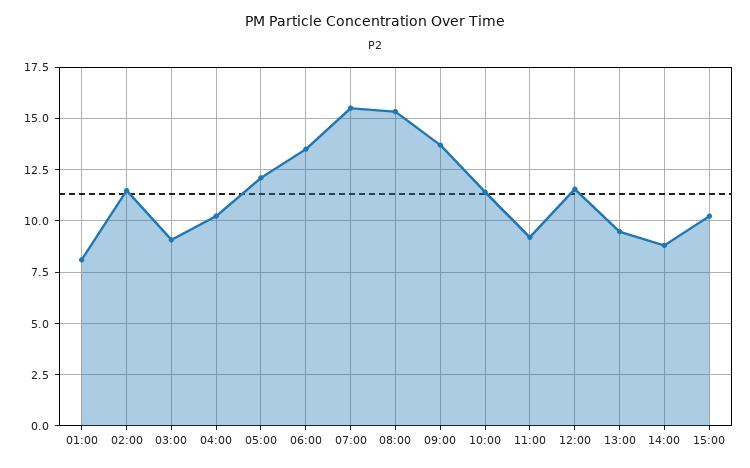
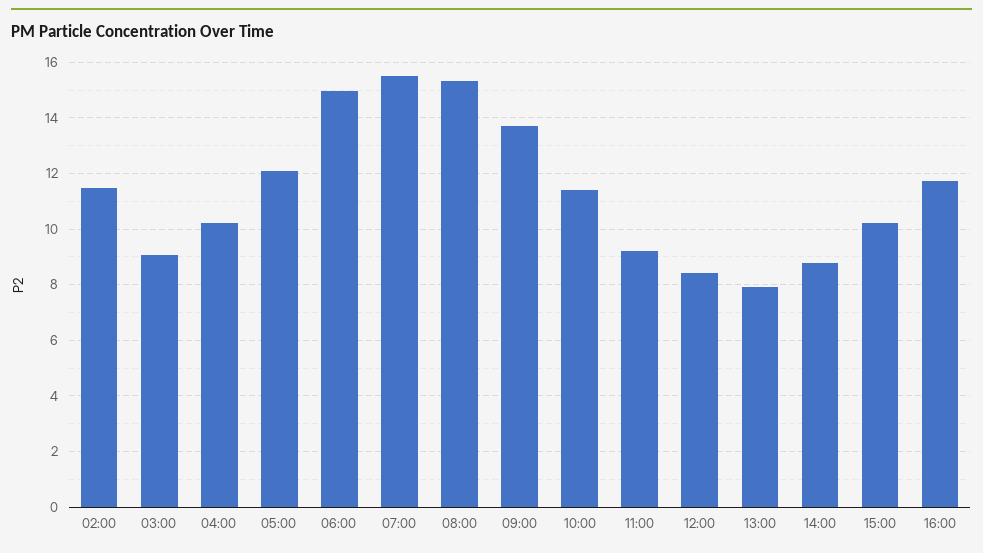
01:00: 8 -> none
06:00: 13.5 -> 15
12:00: 11.5 -> 8.5
13:00: 9.5 -> 8
16:00: none -> 11.75

